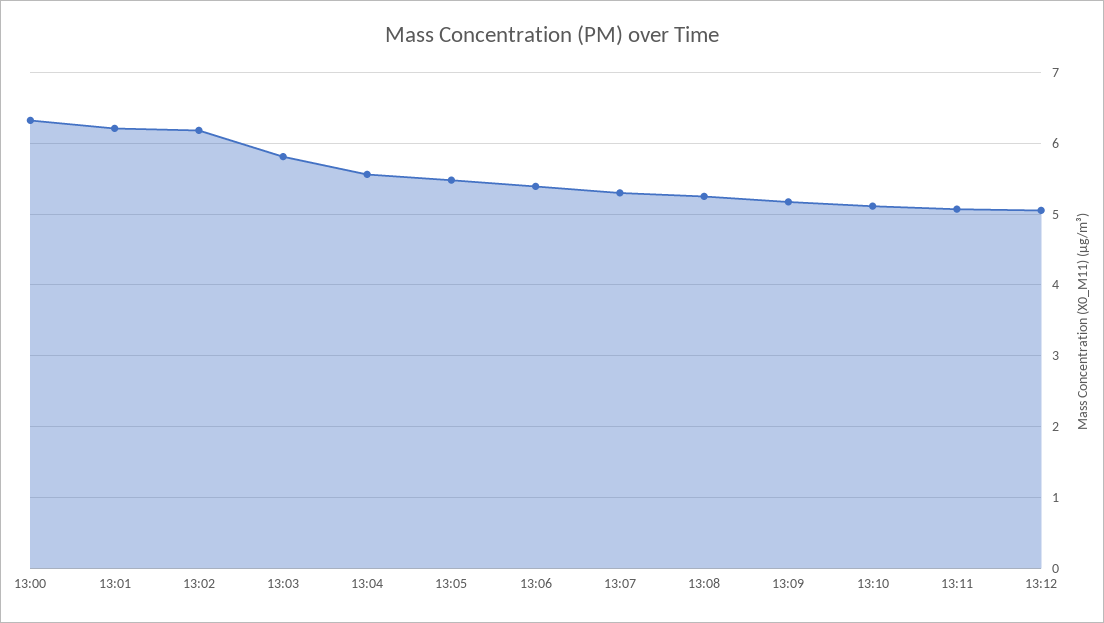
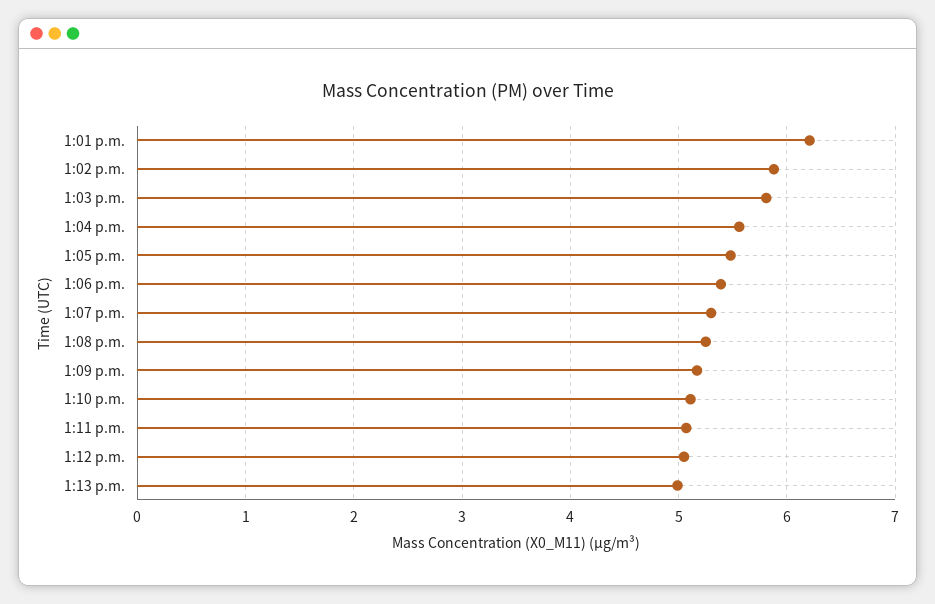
13:00: 6.3 -> none
13:02: 6.2 -> 5.9
1:13 p.m.: none -> 5

